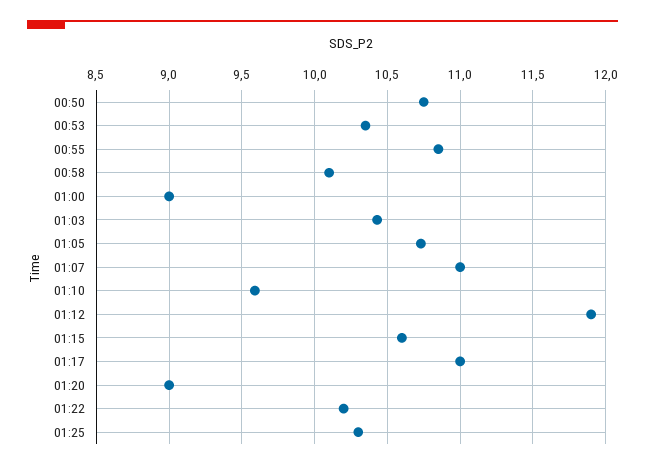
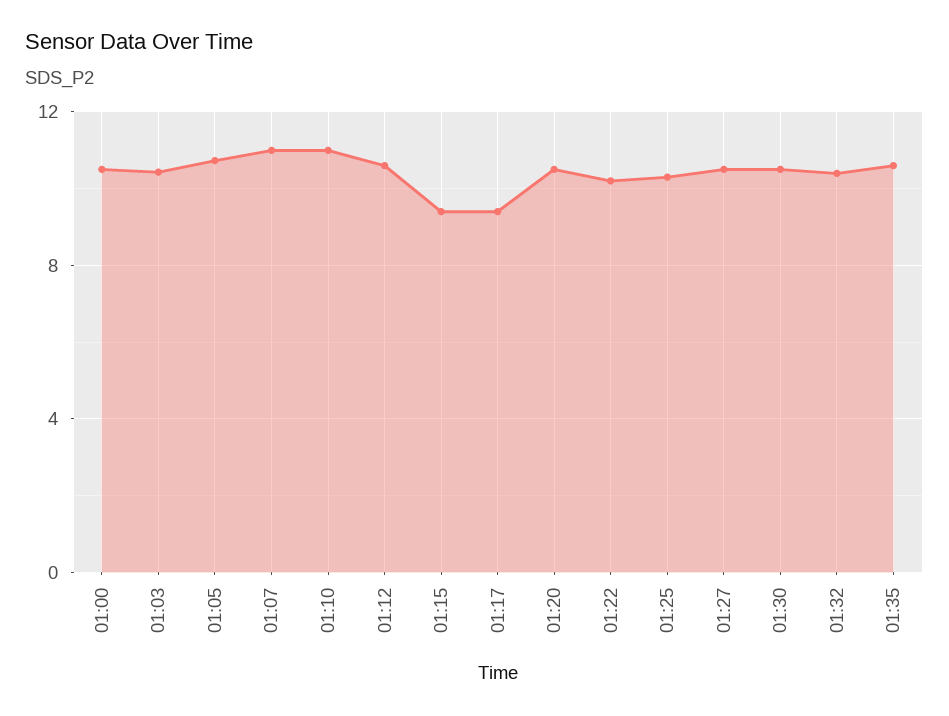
00:50: 10.75 -> none
00:53: 10.35 -> none
00:55: 10.85 -> none
00:58: 10.1 -> none
01:00: 9 -> 10.5
01:10: 9.6 -> 11
01:12: 11.9 -> 10.5
01:15: 10.6 -> 9.5
01:17: 11 -> 9.5
01:20: 9 -> 10.5
01:27: none -> 10.5
01:30: none -> 10.5
01:32: none -> 10.5
01:35: none -> 10.5

